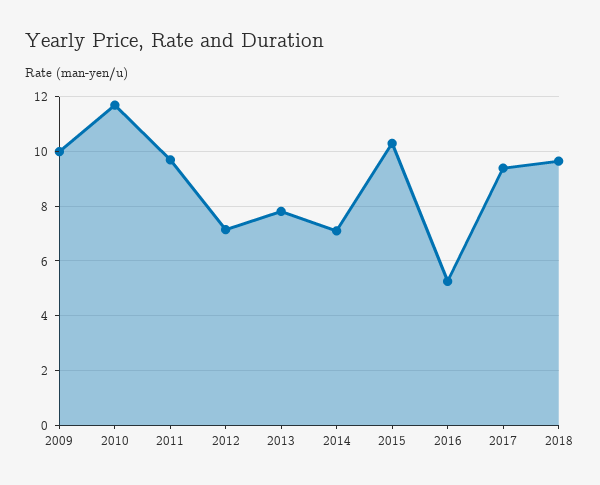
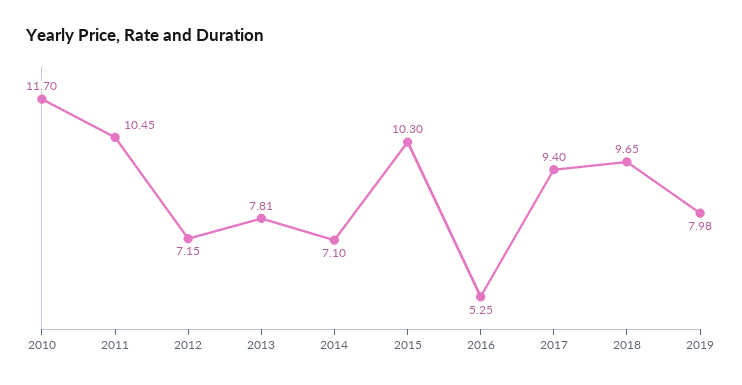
2009: 10 -> none
2011: 9.75 -> 10.45
2019: none -> 7.98

